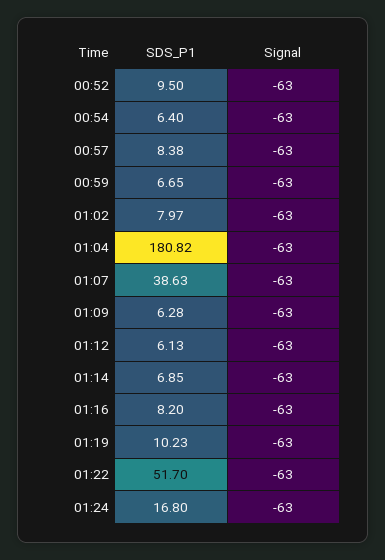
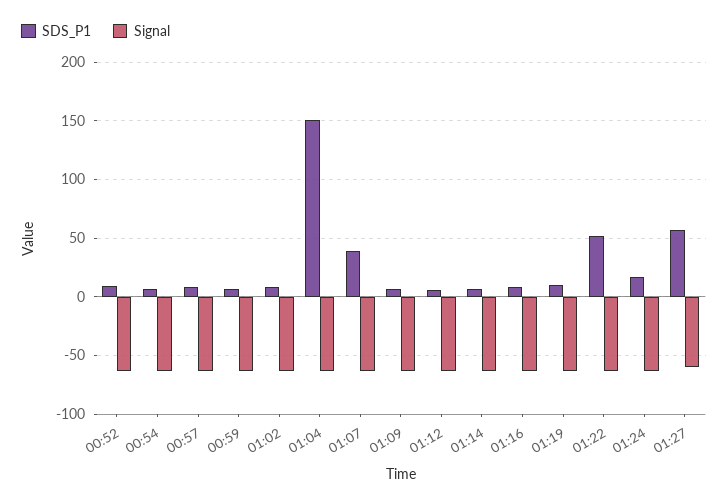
SDS_P1, 01:04: 180.82 -> 150
SDS_P1, 01:27: none -> 60
Signal, 01:27: none -> -60

